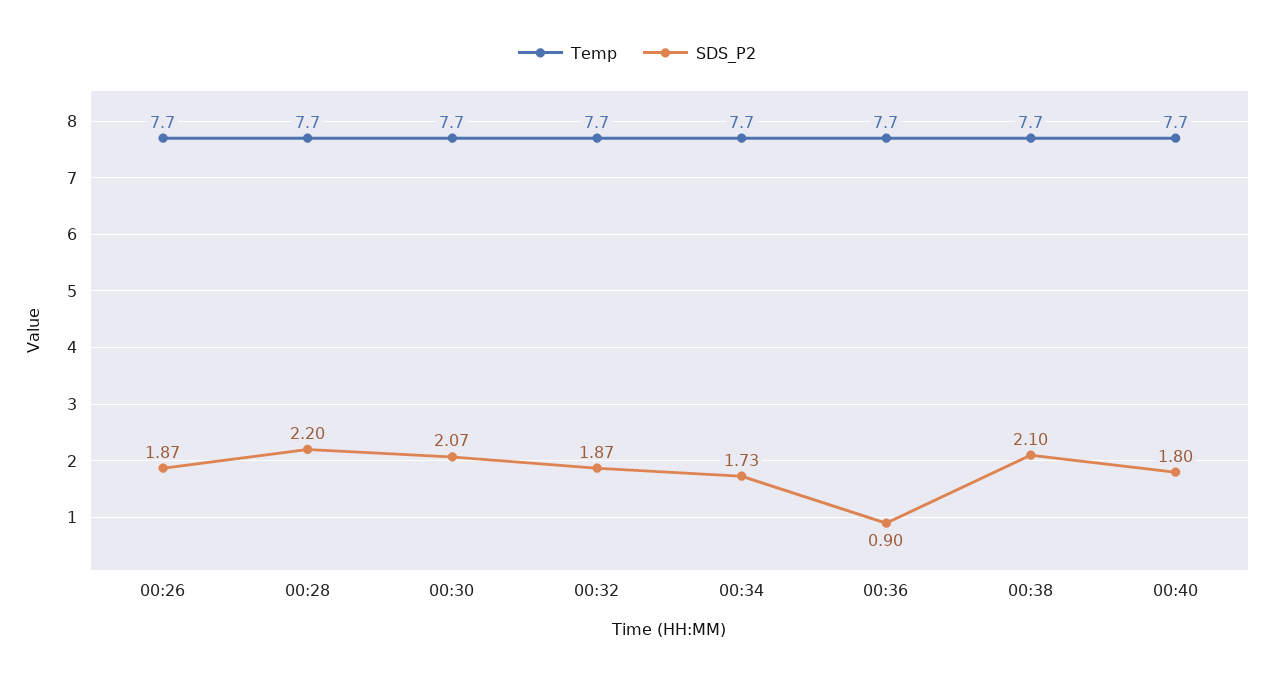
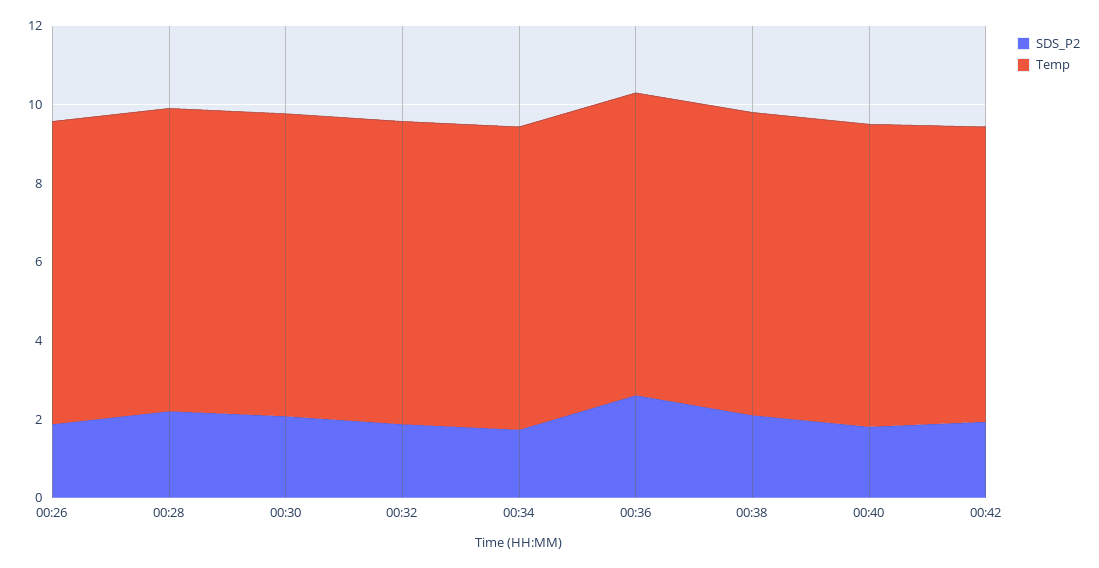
SDS_P2, 00:36: 0.9 -> 2.5
SDS_P2, 00:42: none -> 2
Temp, 00:42: none -> 7.5

